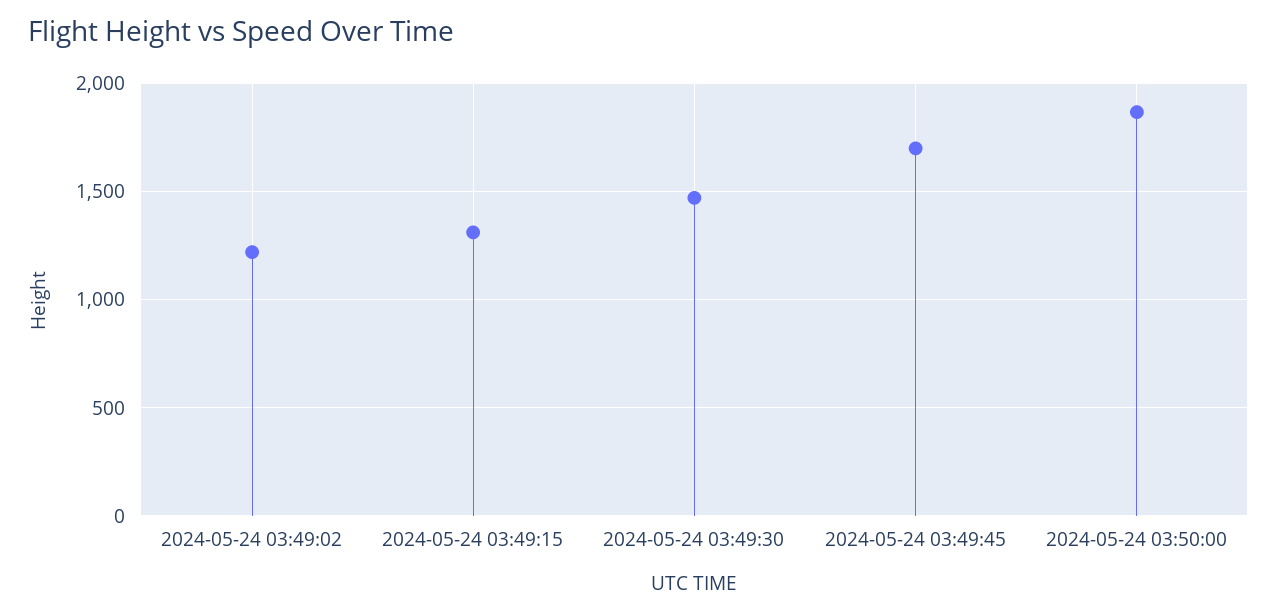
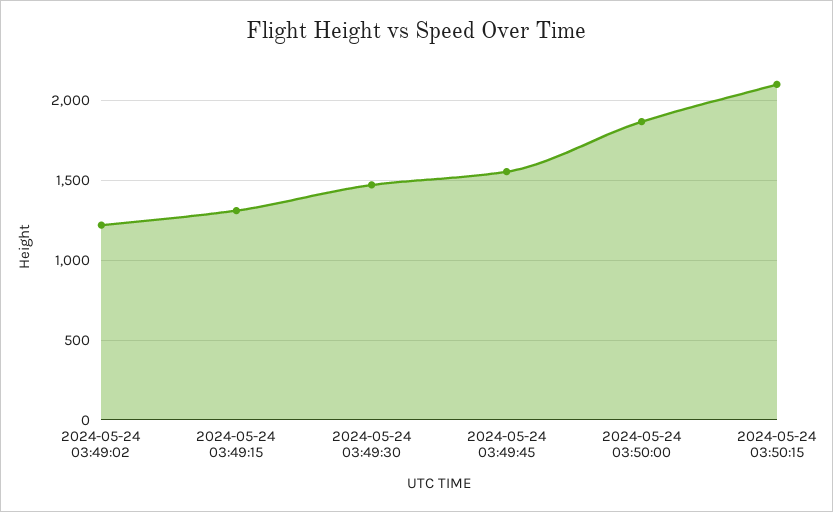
2024-05-24 03:49:45: 1700 -> 1550
2024-05-24 03:50:15: none -> 2100

